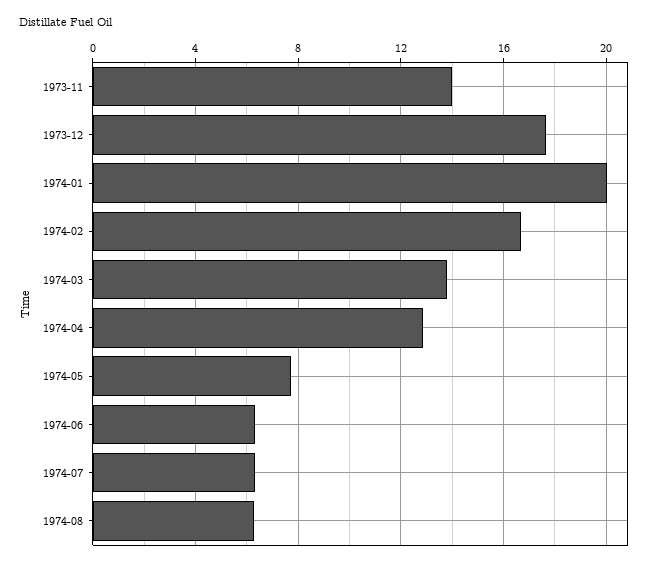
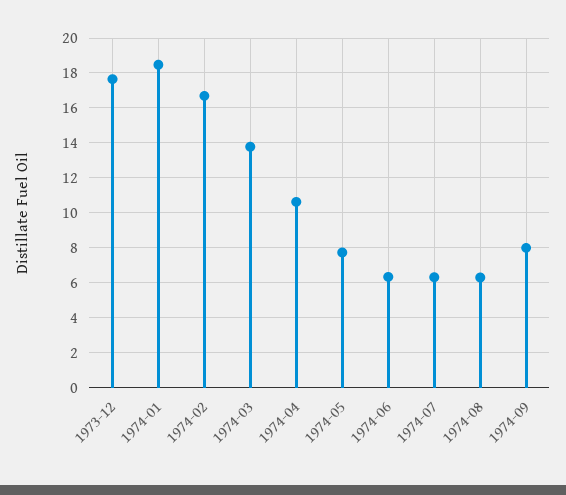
1973-11: 14 -> none
1974-01: 20 -> 18.5
1974-04: 13 -> 10.5
1974-09: none -> 8

